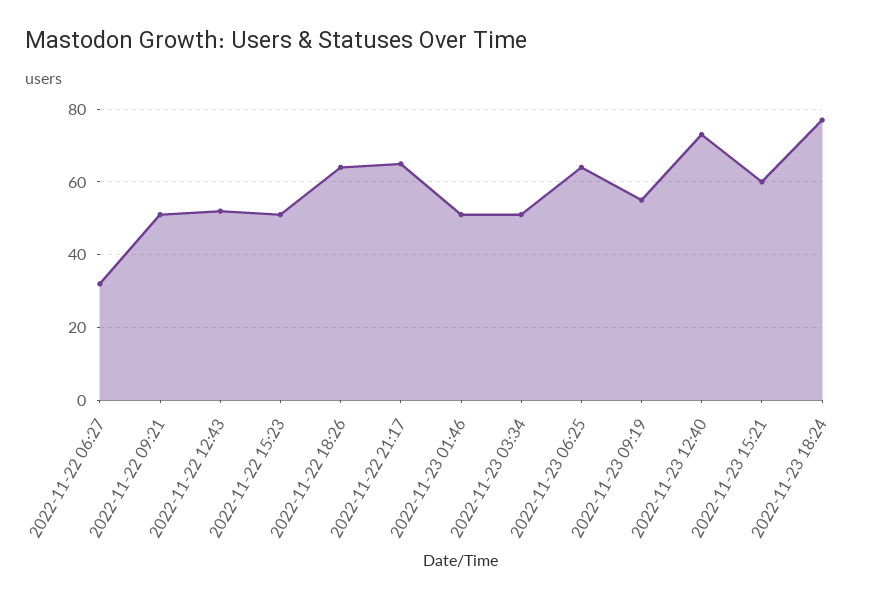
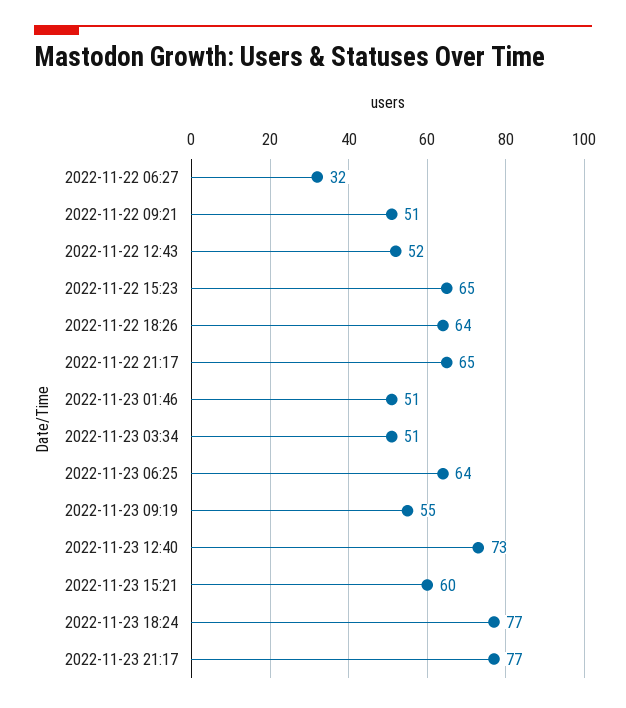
2022-11-22 15:23: 50 -> 65
2022-11-23 21:17: none -> 77

